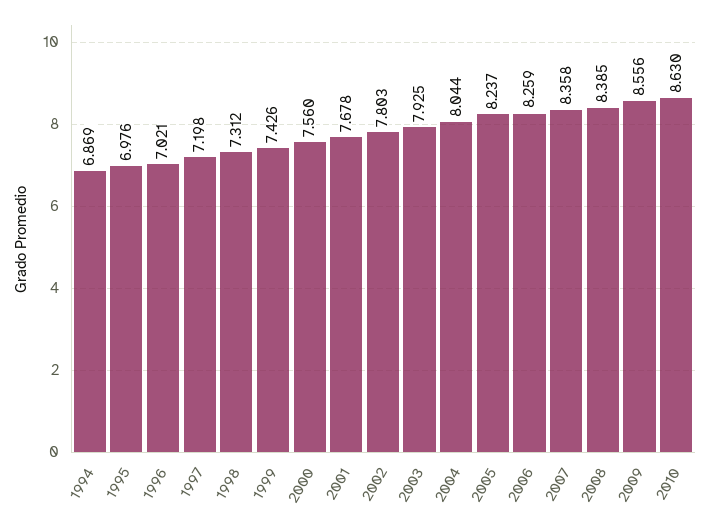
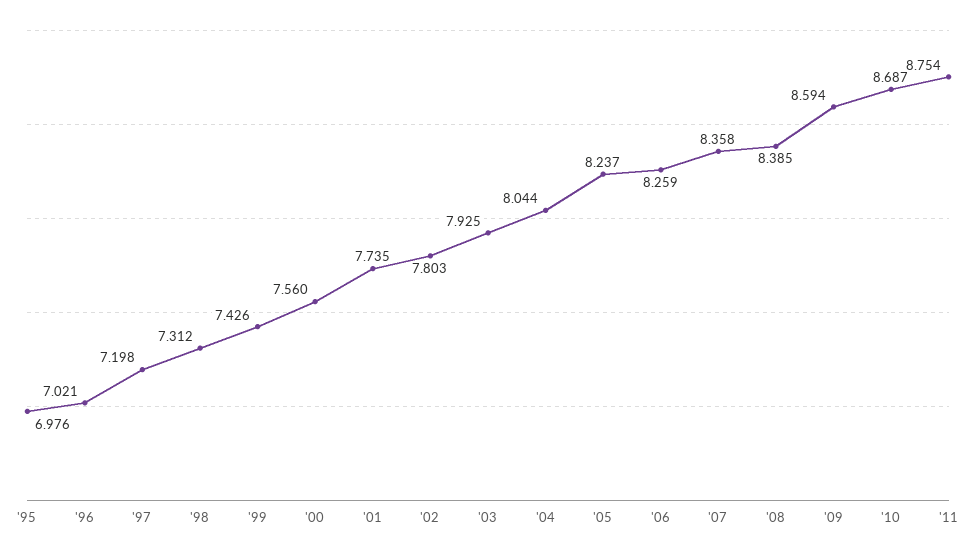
1994: 6.869 -> none
2001: 7.678 -> 7.735
2009: 8.556 -> 8.594
2010: 8.63 -> 8.687
'11: none -> 8.754

